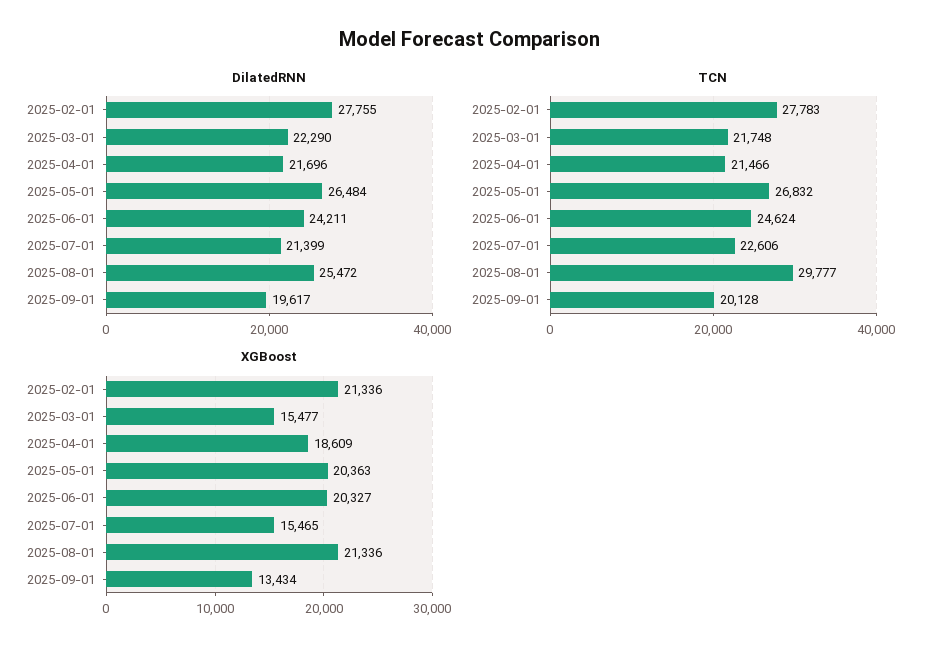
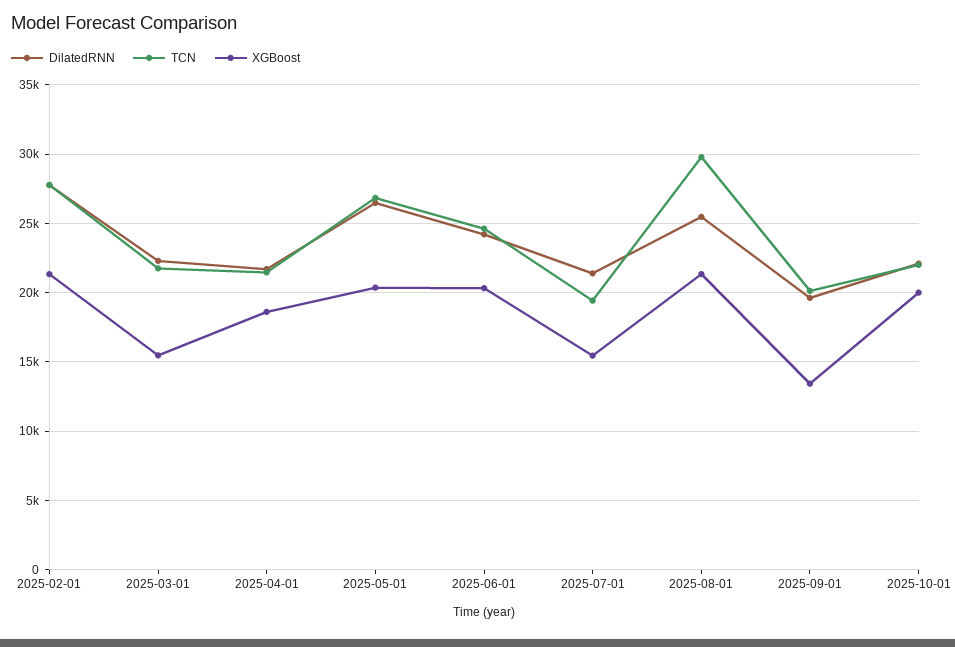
TCN, 2025-07-01: 22606 -> 19500
DilatedRNN, 2025-10-01: none -> 22000
TCN, 2025-10-01: none -> 22000
XGBoost, 2025-10-01: none -> 20000

